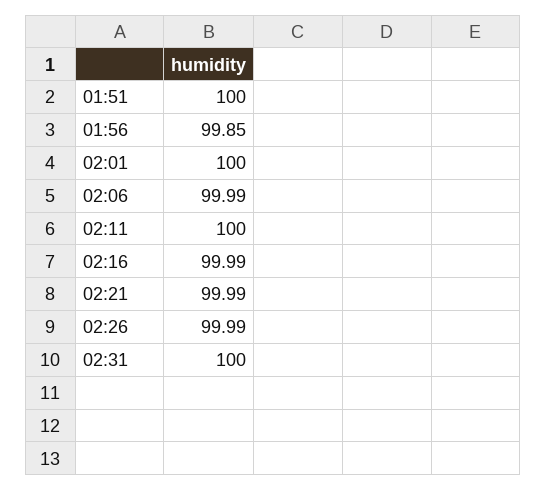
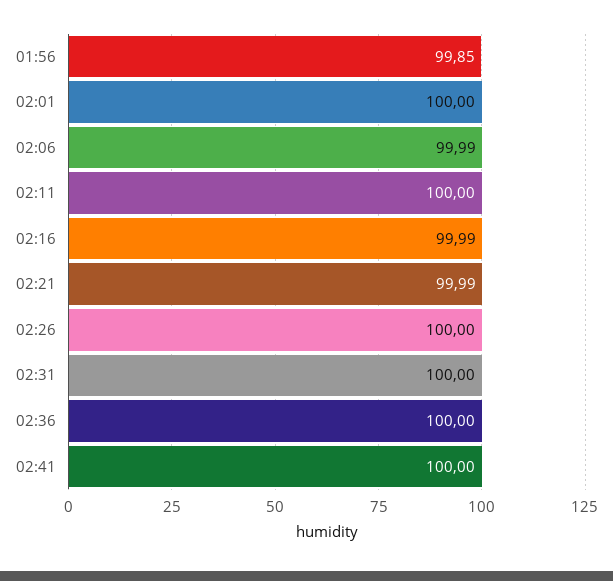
01:51: 100 -> none
02:26: 99.99 -> 100
02:36: none -> 100
02:41: none -> 100

